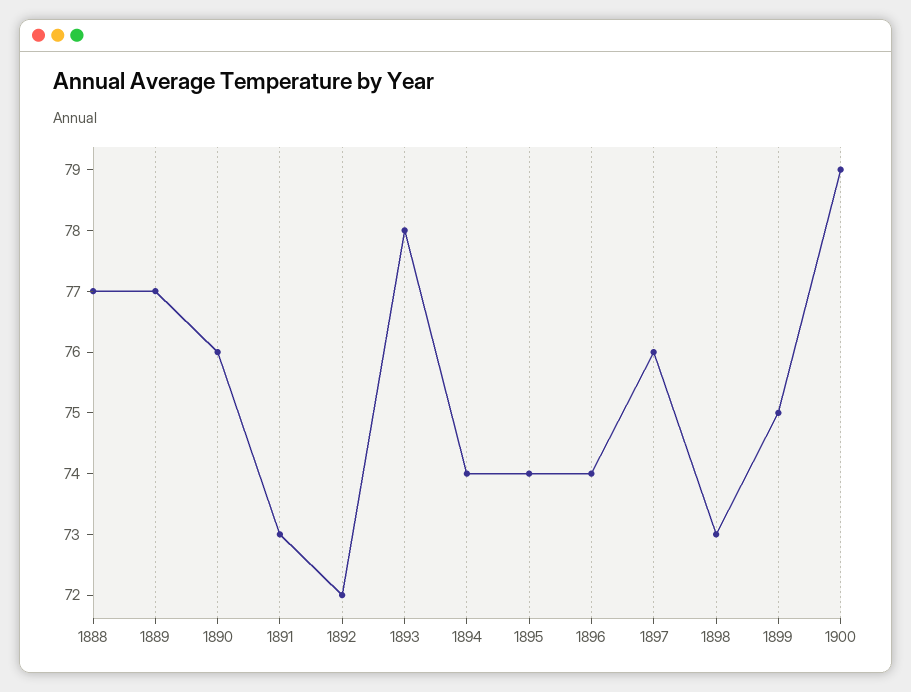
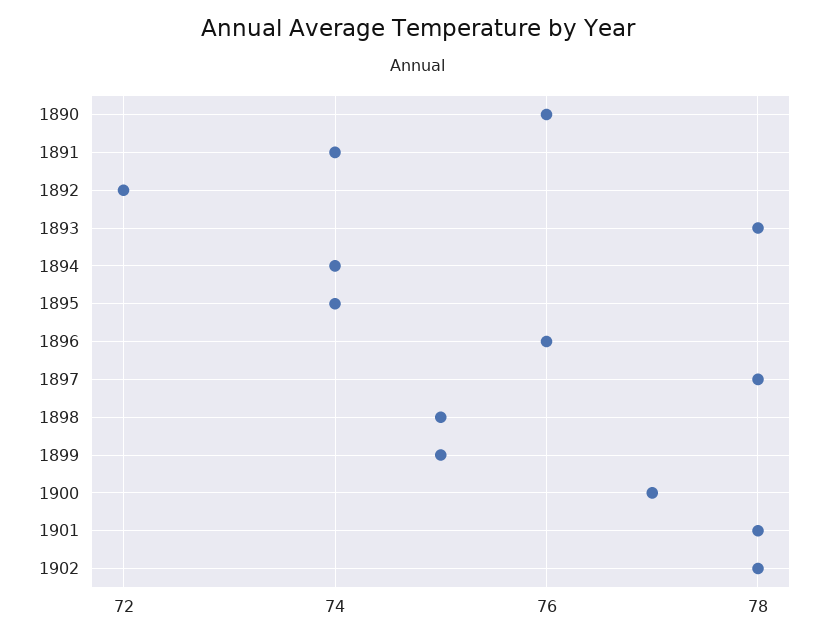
1888: 77 -> none
1889: 77 -> none
1891: 73 -> 74
1896: 74 -> 76
1897: 76 -> 78
1898: 73 -> 75
1900: 79 -> 77
1901: none -> 78
1902: none -> 78

